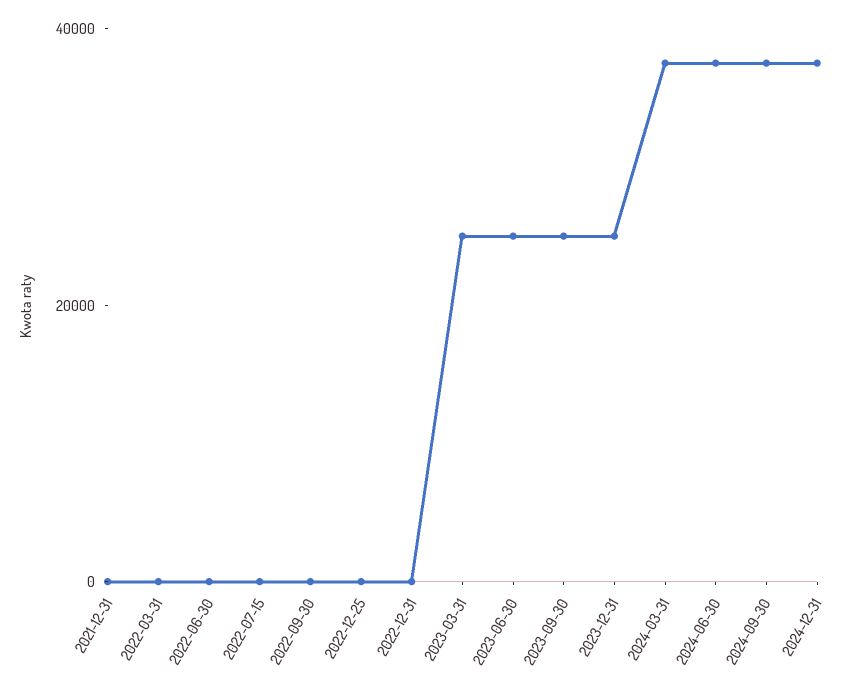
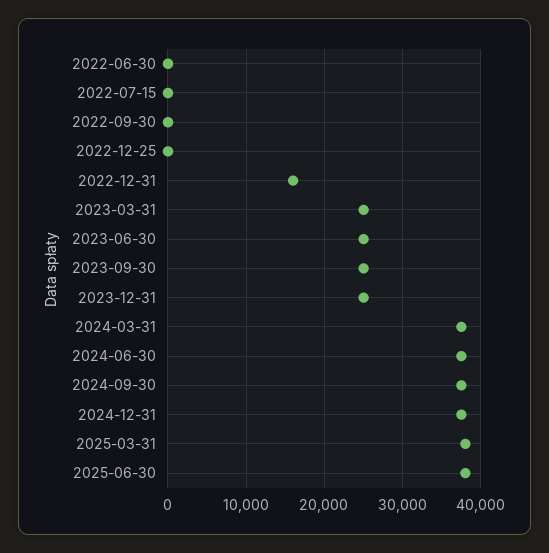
2021-12-31: 0 -> none
2022-03-31: 0 -> none
2022-12-31: 0 -> 16000
2025-03-31: none -> 38000
2025-06-30: none -> 38000

